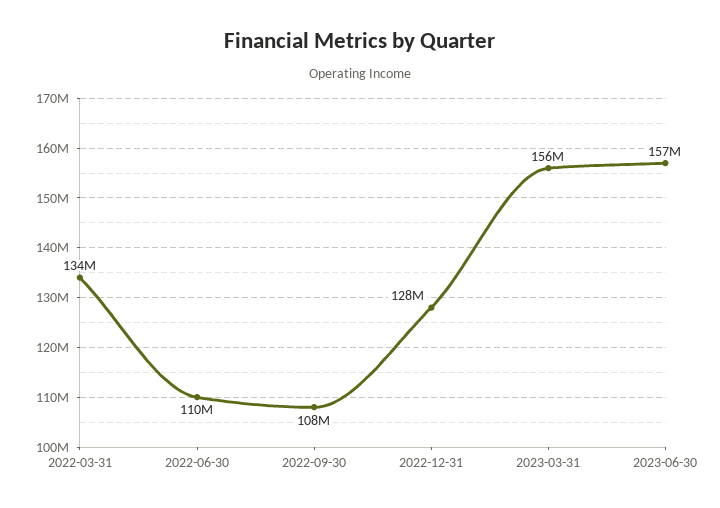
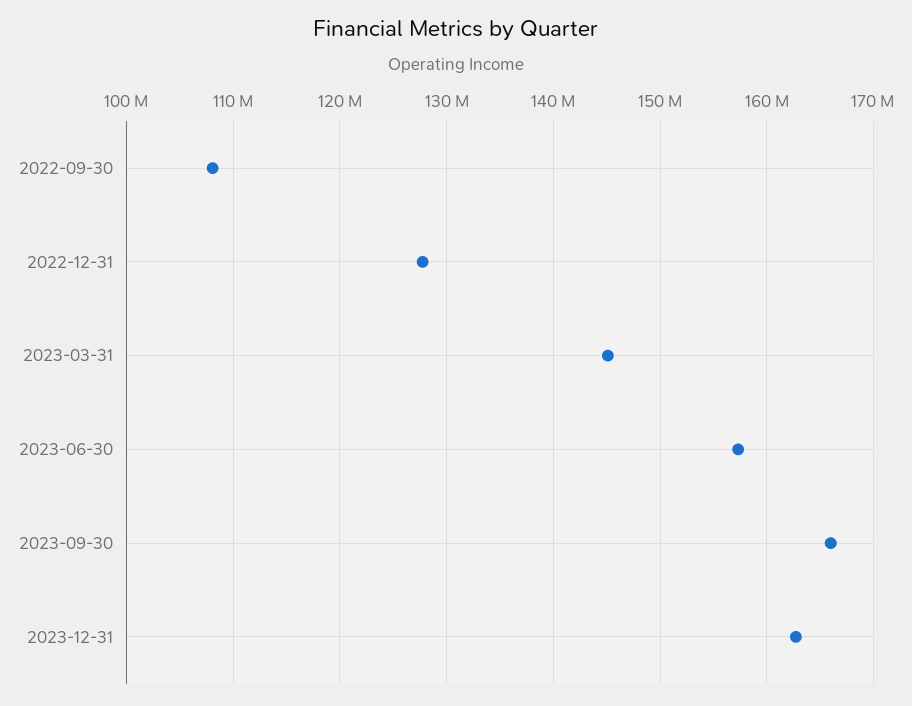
2022-03-31: 134000000 -> none
2022-06-30: 110000000 -> none
2023-03-31: 156000000 -> 145000000
2023-09-30: none -> 166000000
2023-12-31: none -> 163000000

